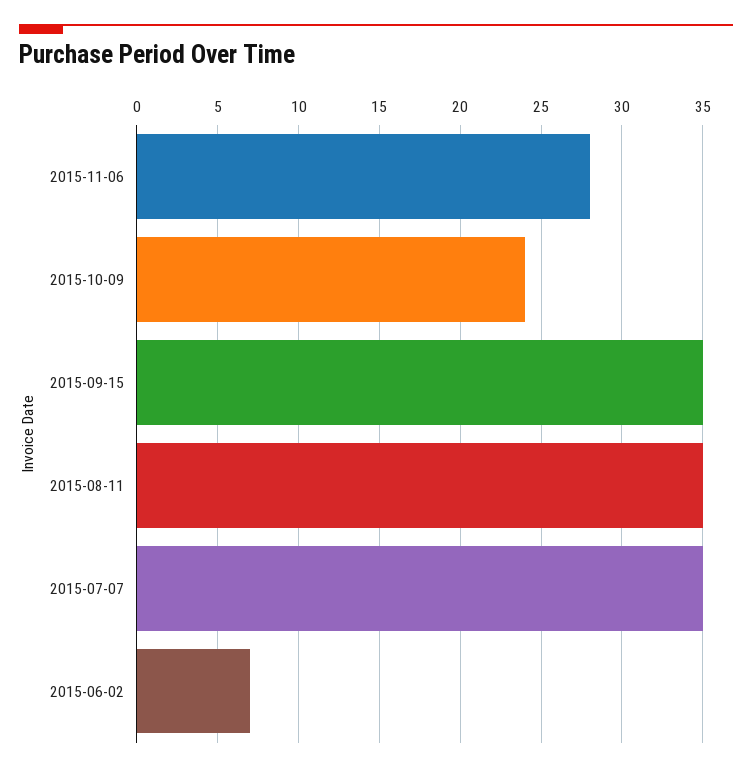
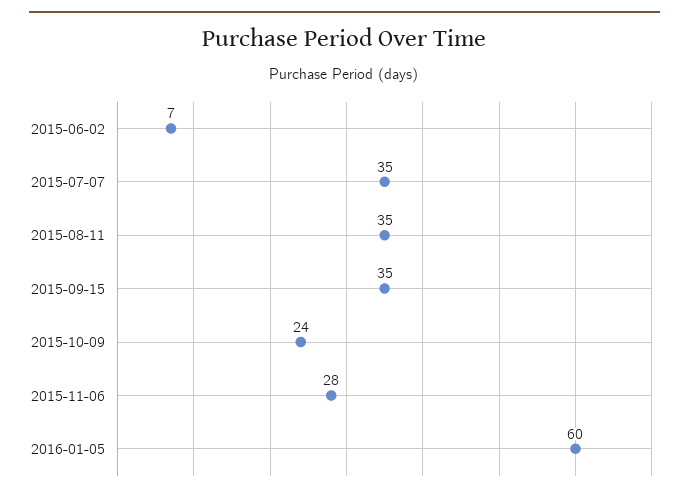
2016-01-05: none -> 60

